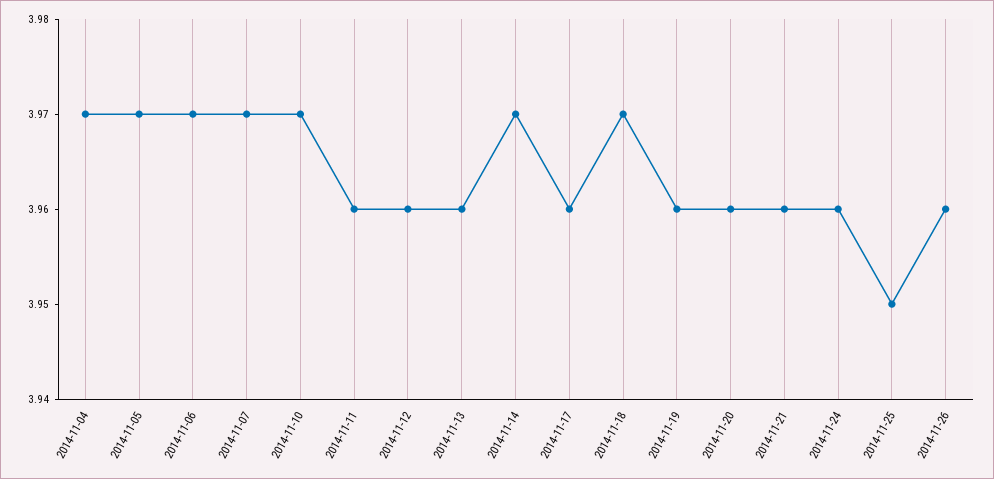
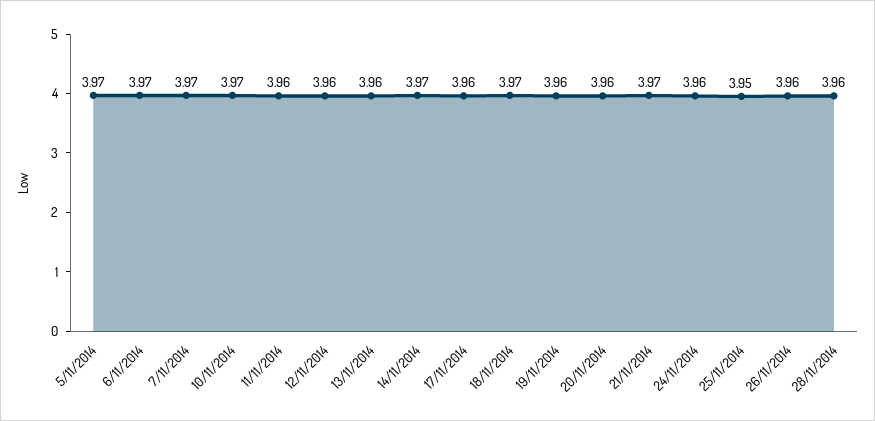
2014-11-04: 3.97 -> none
2014-11-21: 3.96 -> 3.97
28/11/2014: none -> 3.96

